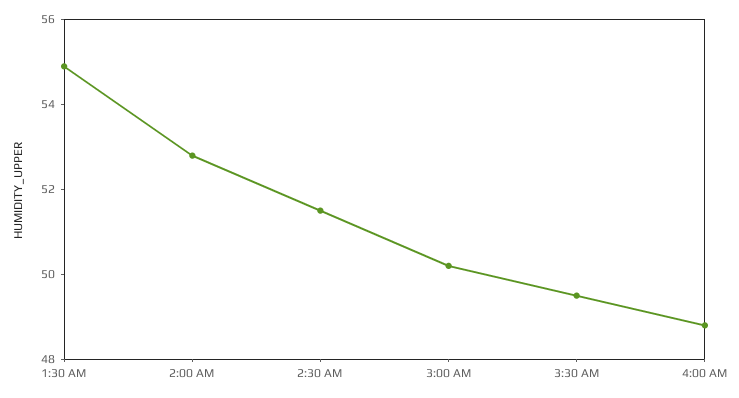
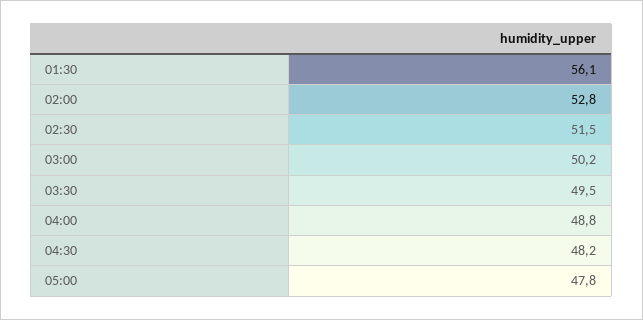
1:30 AM: 55 -> 56.1
04:30: none -> 48.2
05:00: none -> 47.8

